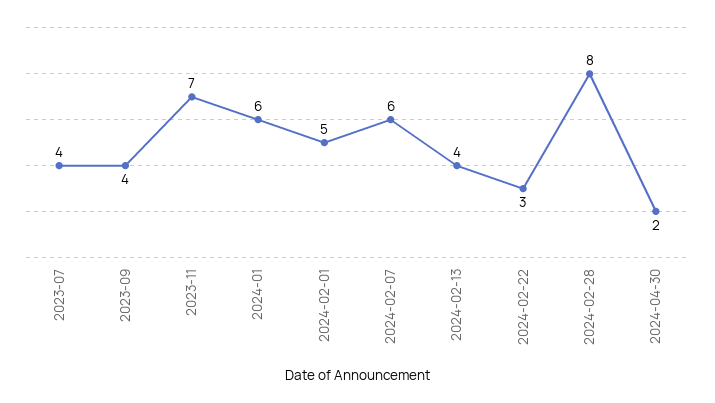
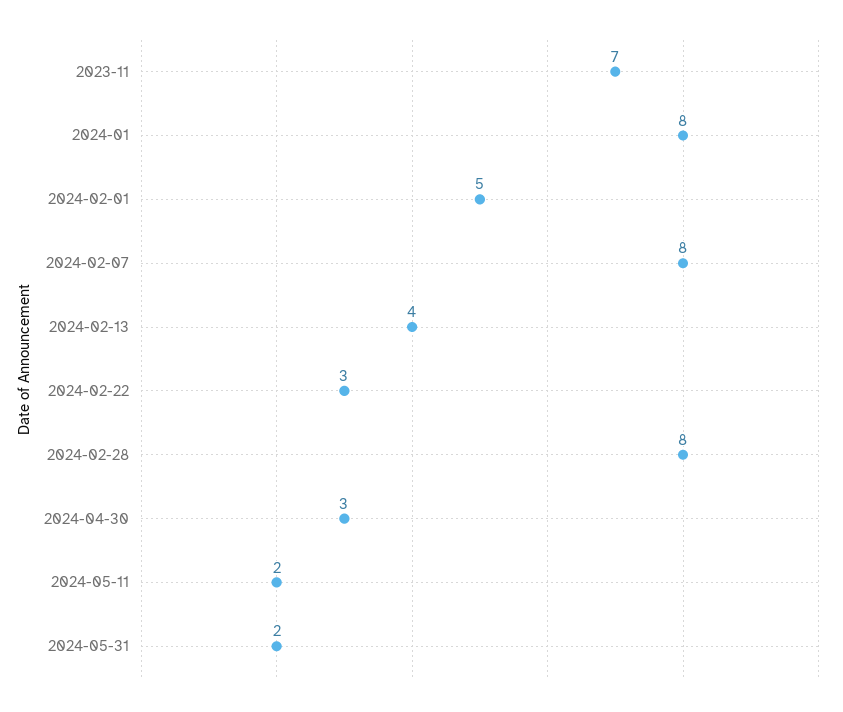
2023-07: 4 -> none
2023-09: 4 -> none
2024-01: 6 -> 8
2024-02-07: 6 -> 8
2024-04-30: 2 -> 3
2024-05-11: none -> 2
2024-05-31: none -> 2

